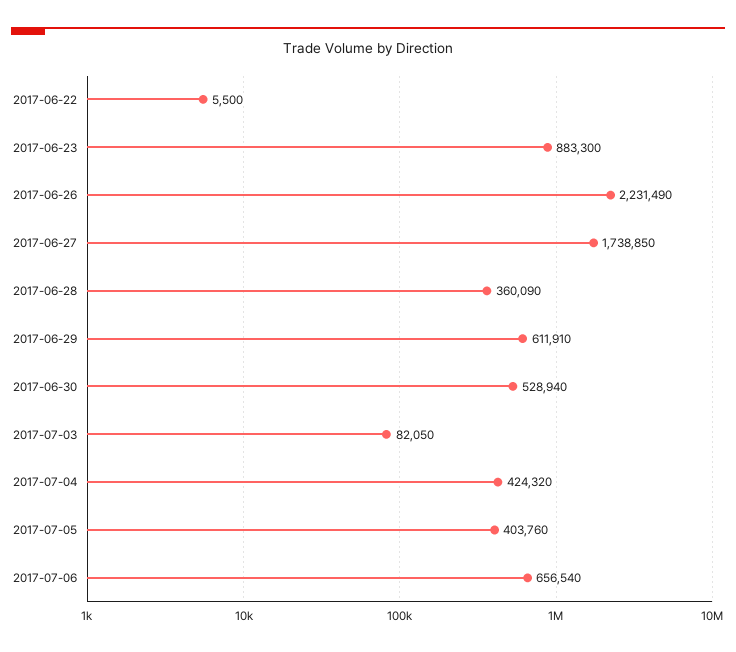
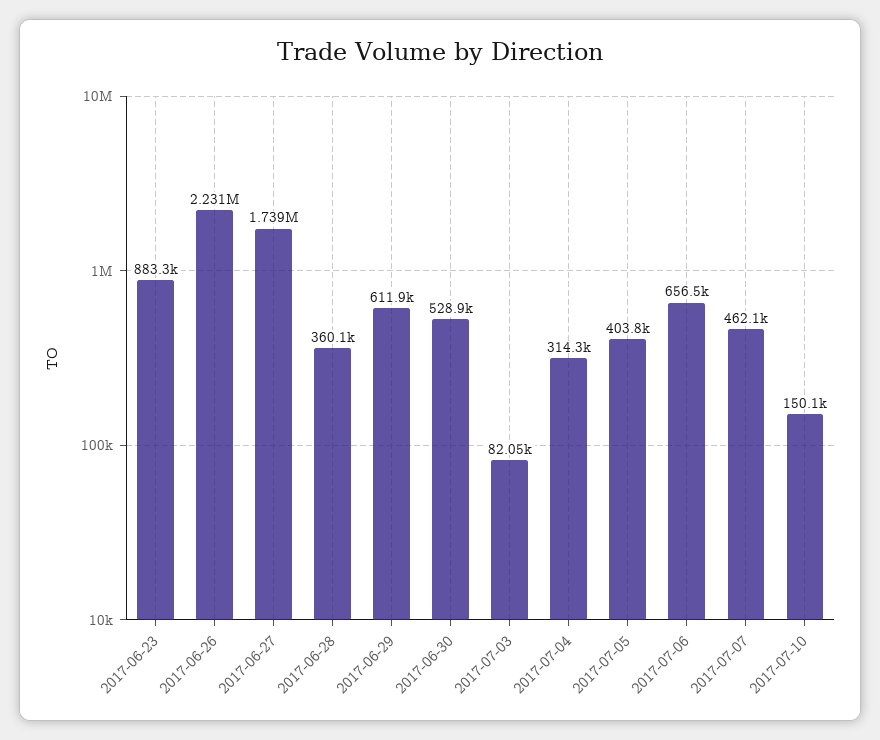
2017-06-22: 5500 -> none
2017-07-04: 424320 -> 314300
2017-07-07: none -> 462100
2017-07-10: none -> 150100

